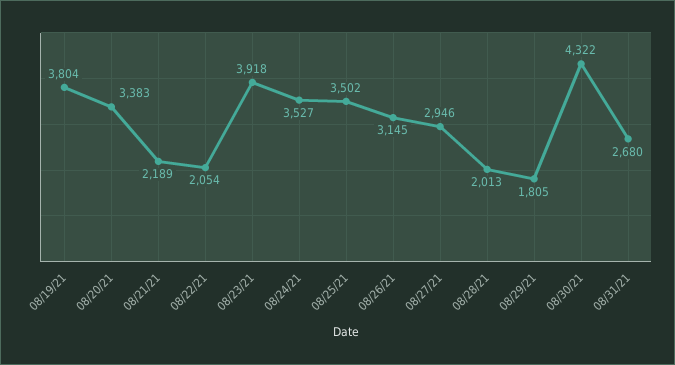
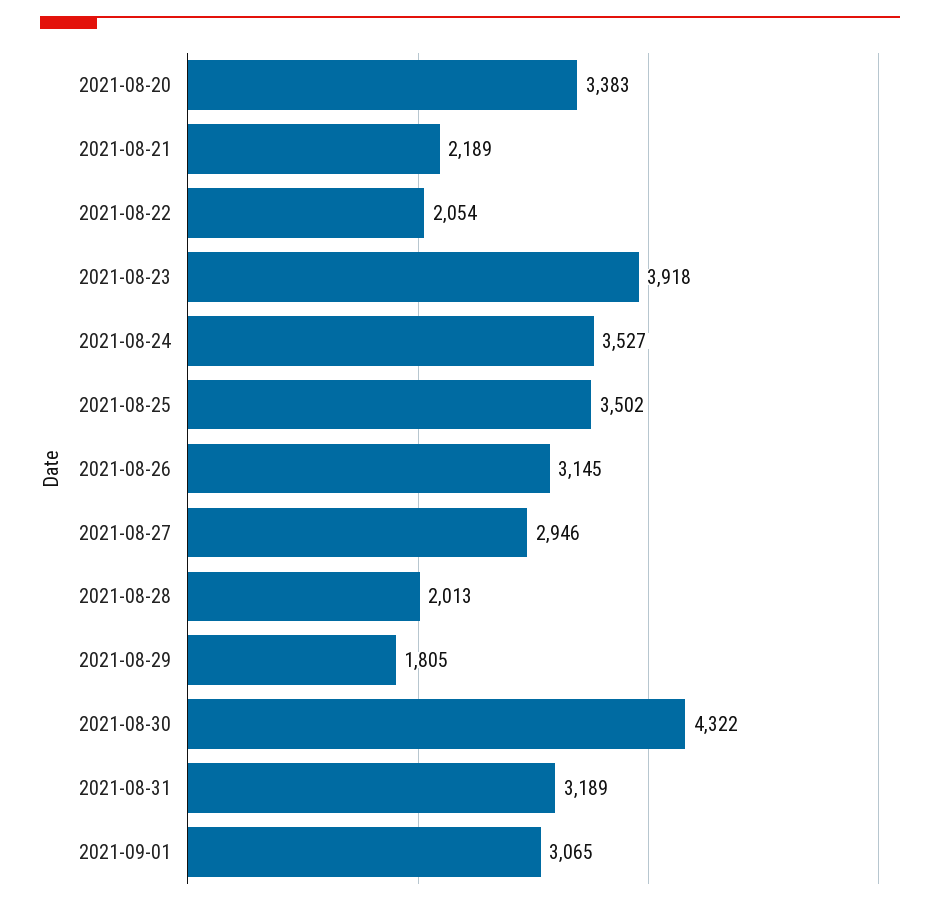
08/19/21: 3804 -> none
08/31/21: 2680 -> 3189
2021-09-01: none -> 3065

